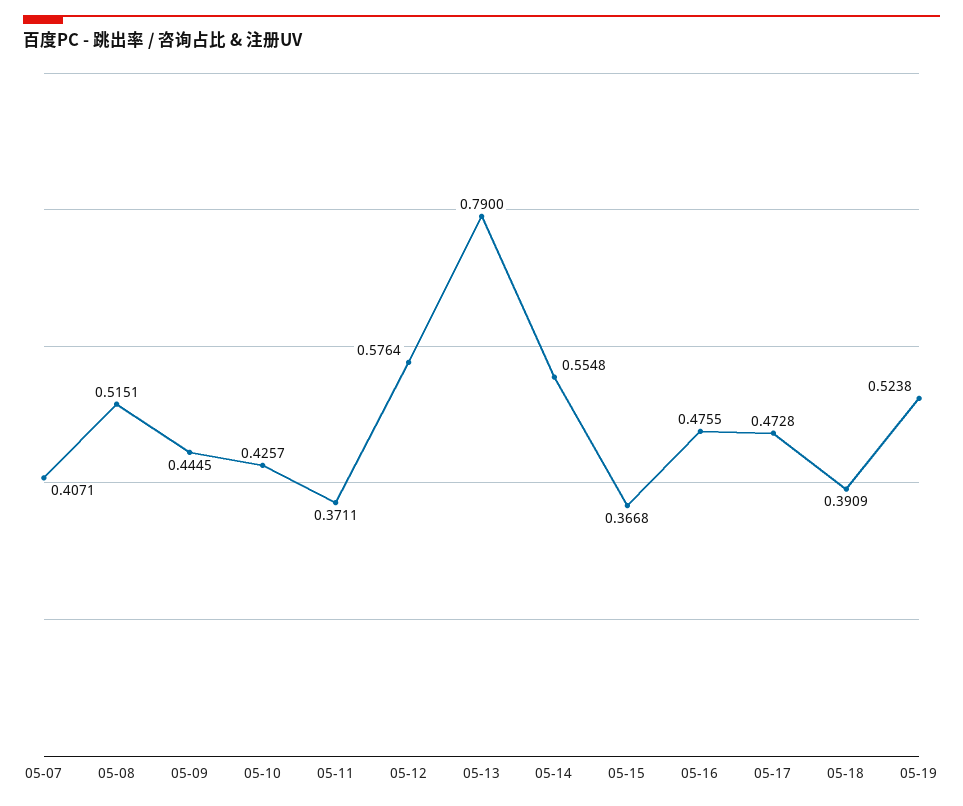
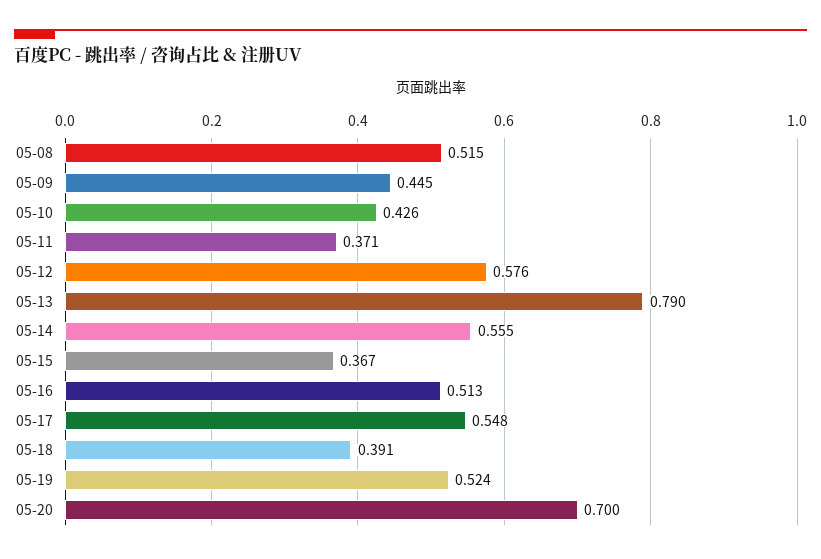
05-07: 0.4071 -> none
05-16: 0.4755 -> 0.513
05-17: 0.4728 -> 0.548
05-20: none -> 0.7

